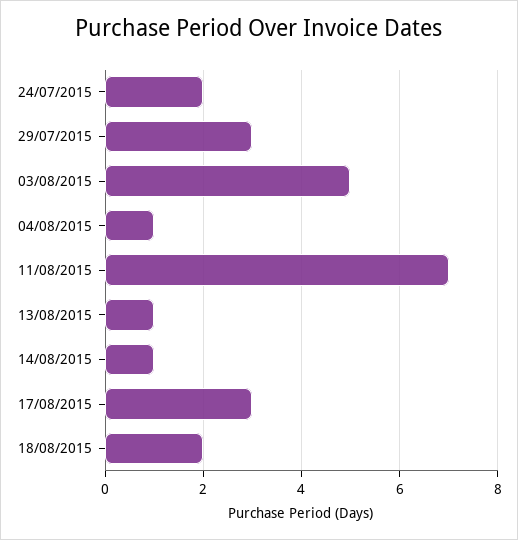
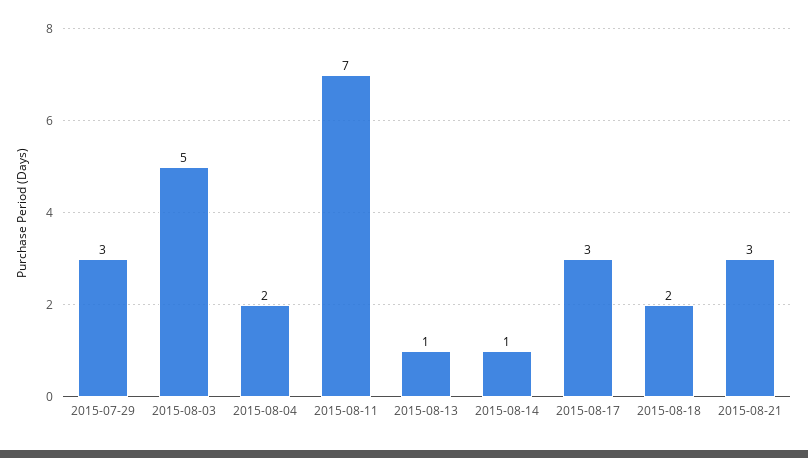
24/07/2015: 2 -> none
04/08/2015: 1 -> 2
2015-08-21: none -> 3

